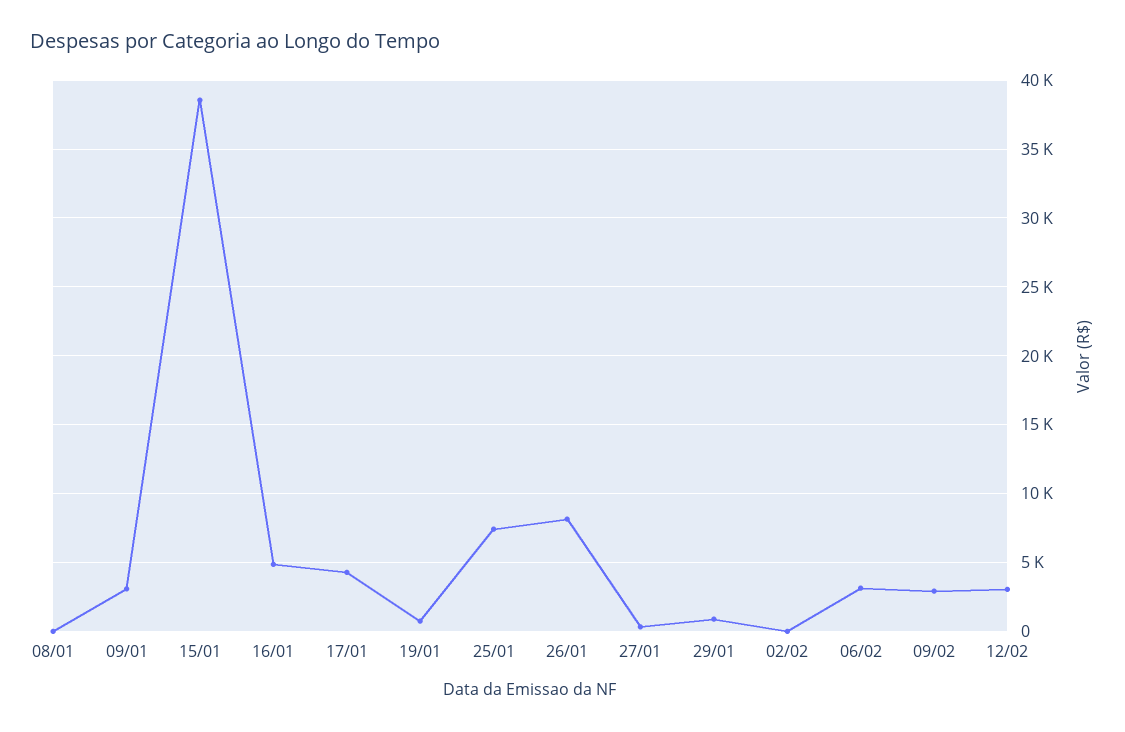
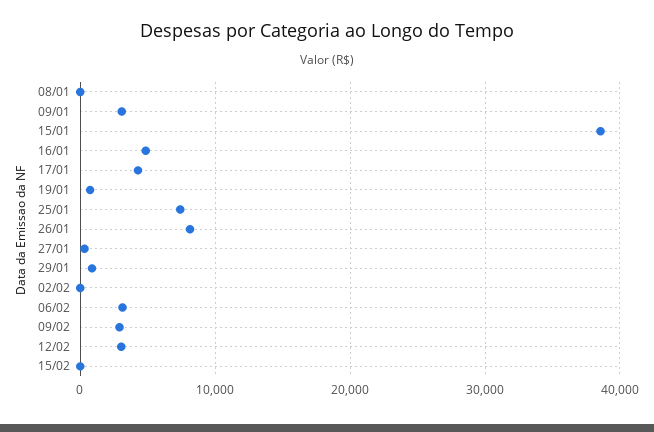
15/02: none -> 0

